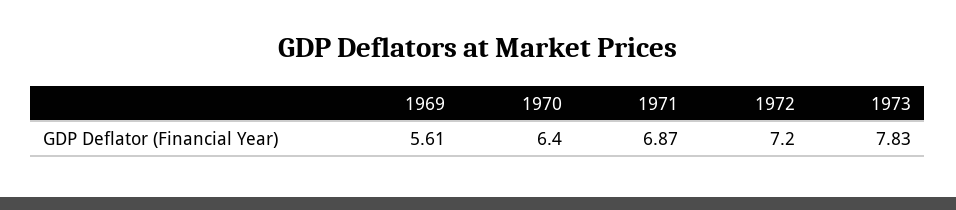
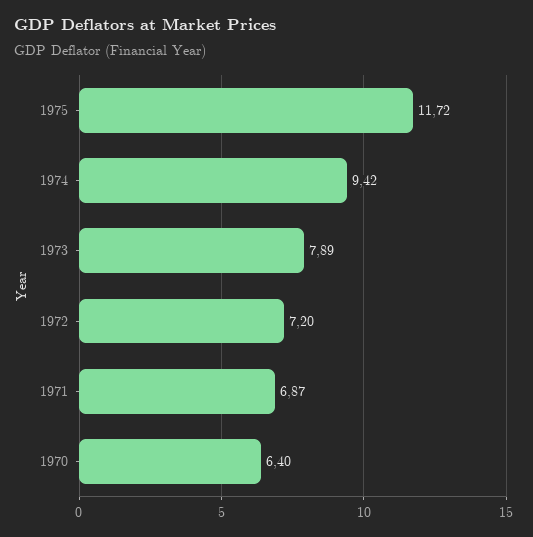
1969: 5.61 -> none
1973: 7.83 -> 7.89
1975: none -> 11.72
1974: none -> 9.42

